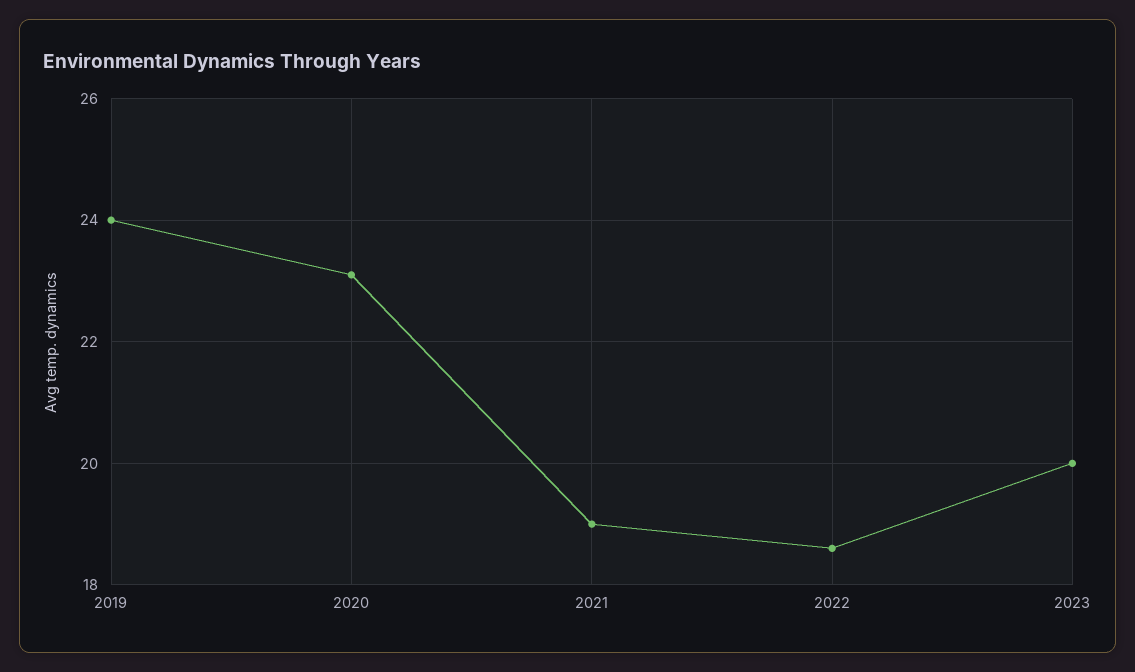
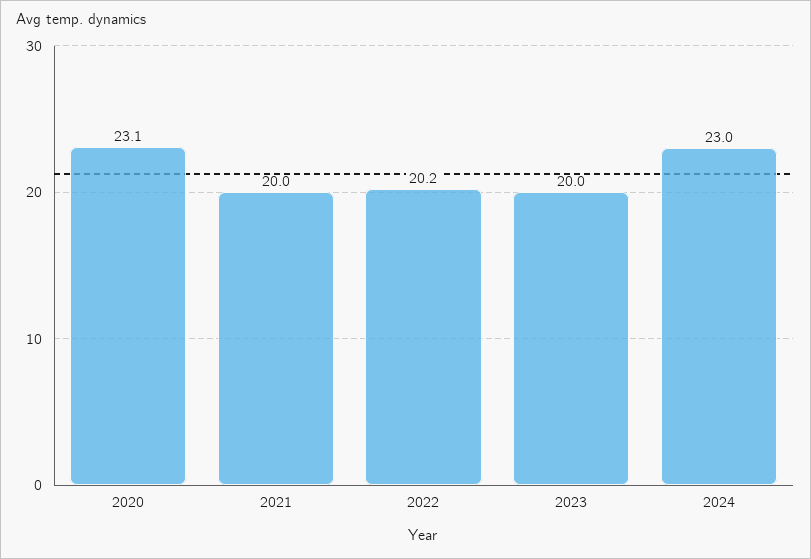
2019: 24 -> none
2021: 19 -> 20
2022: 18.5 -> 20.2
2024: none -> 23

